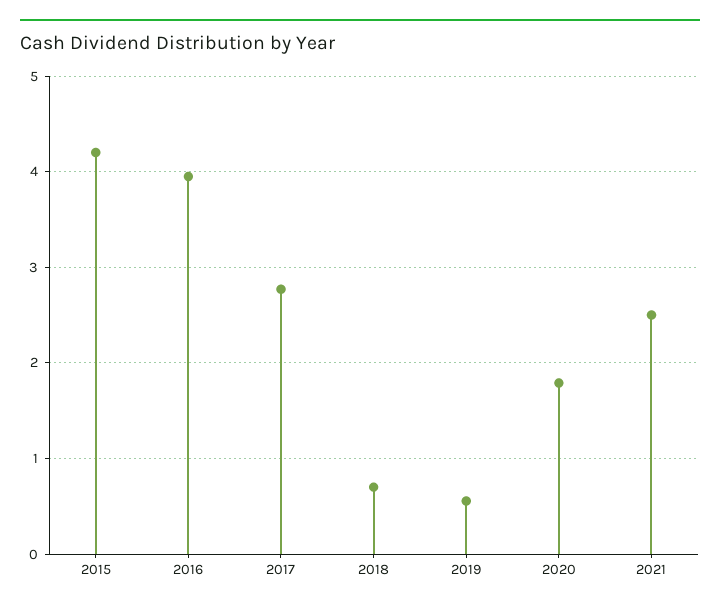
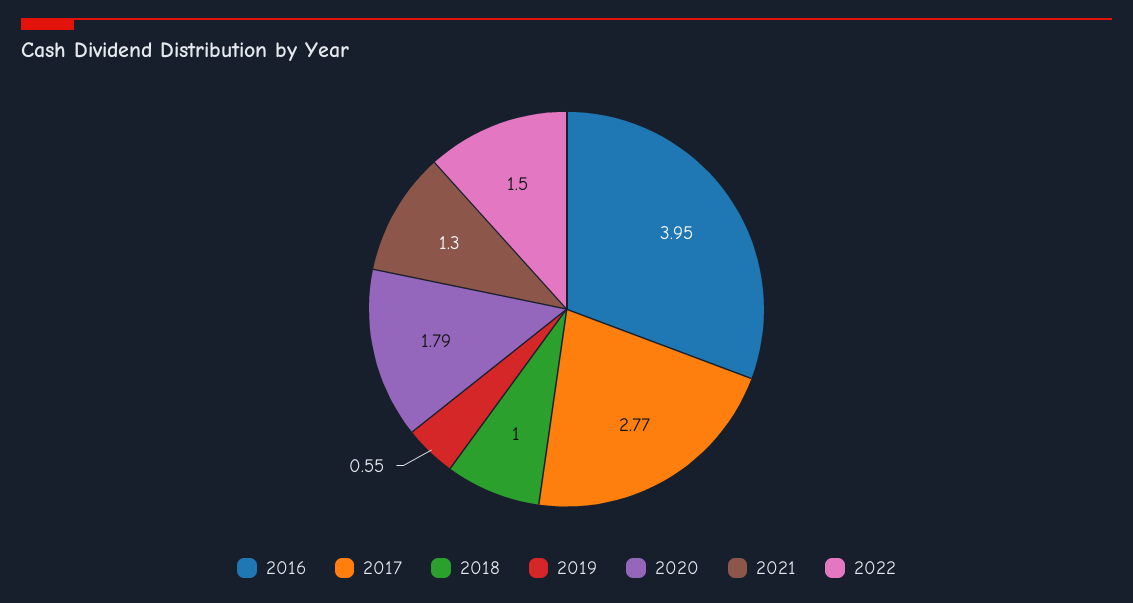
2015: 4.2 -> none
2018: 0.7 -> 1
2021: 2.5 -> 1.3
2022: none -> 1.5

